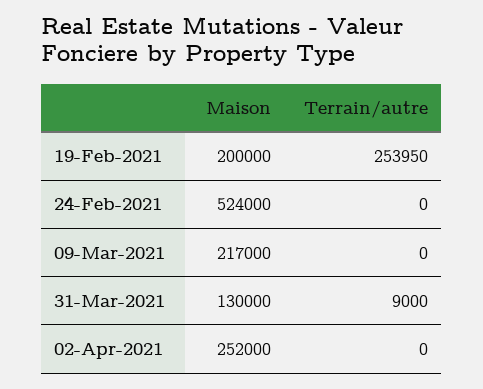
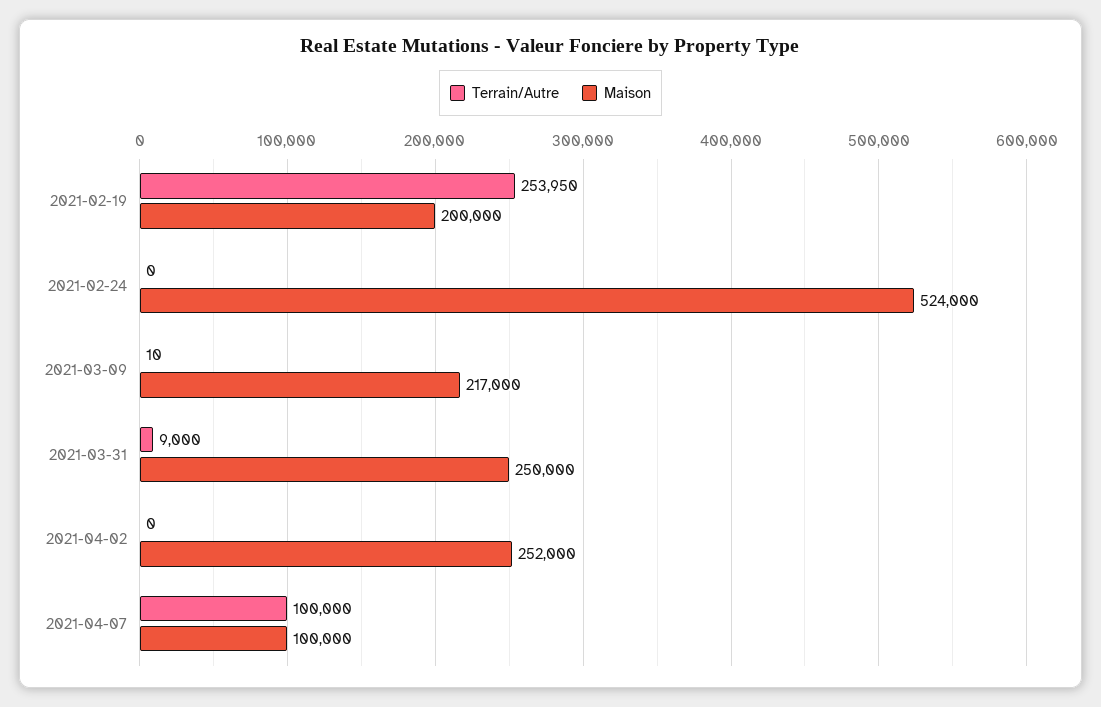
Terrain/autre, 09-Mar-2021: 0 -> 10
Maison, 31-Mar-2021: 130000 -> 250000
Terrain/autre, 2021-04-07: none -> 100000
Maison, 2021-04-07: none -> 100000

